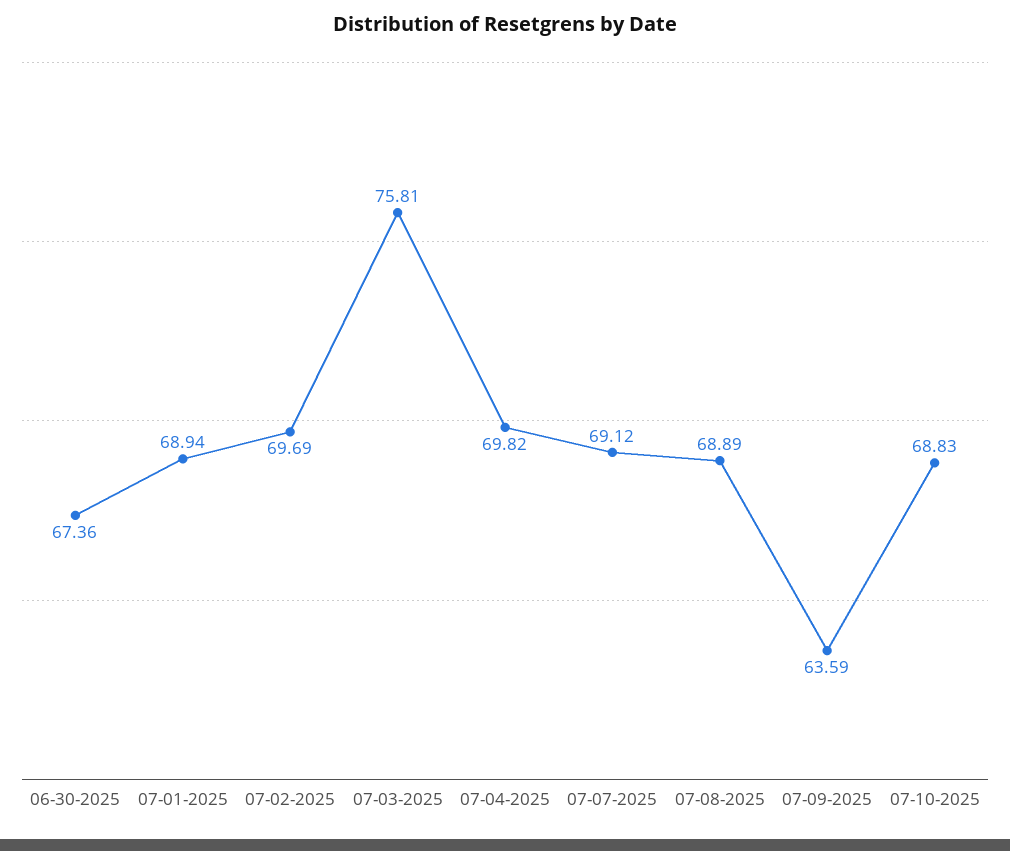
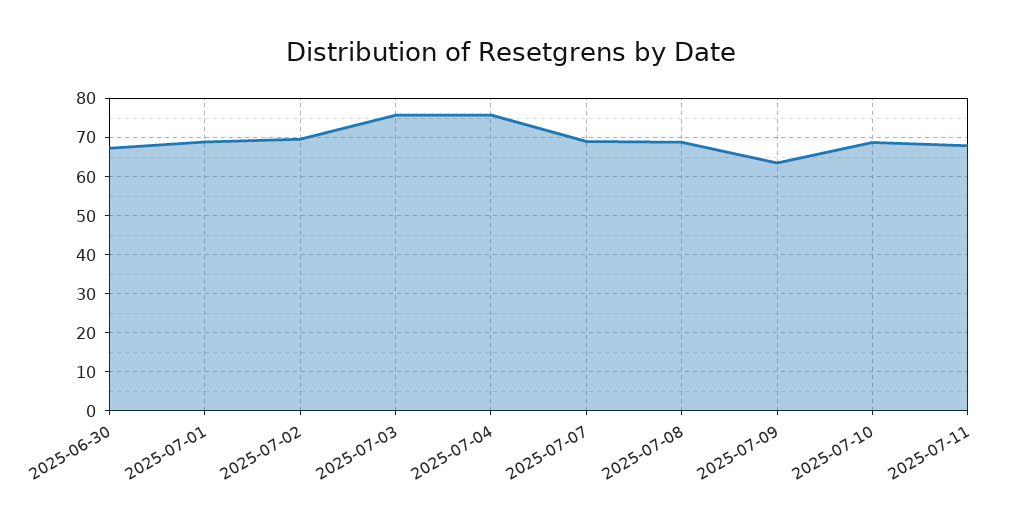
07-04-2025: 69.82 -> 76
2025-07-11: none -> 68

